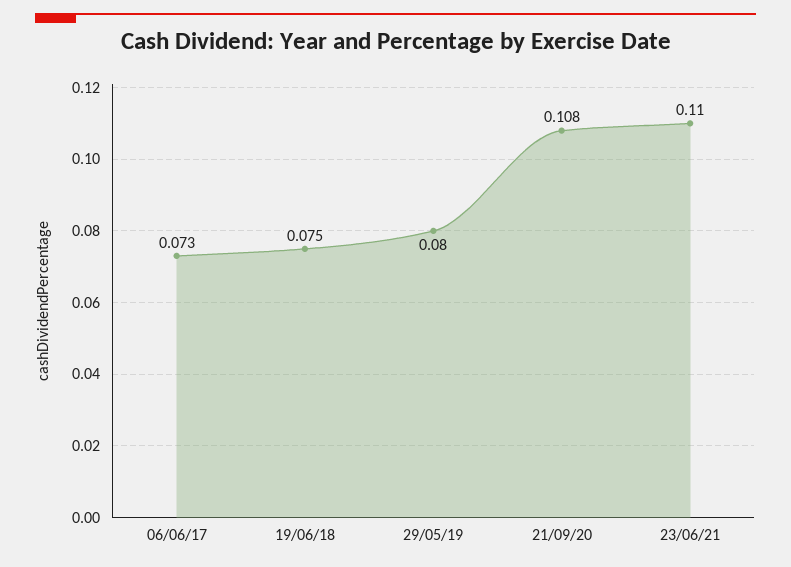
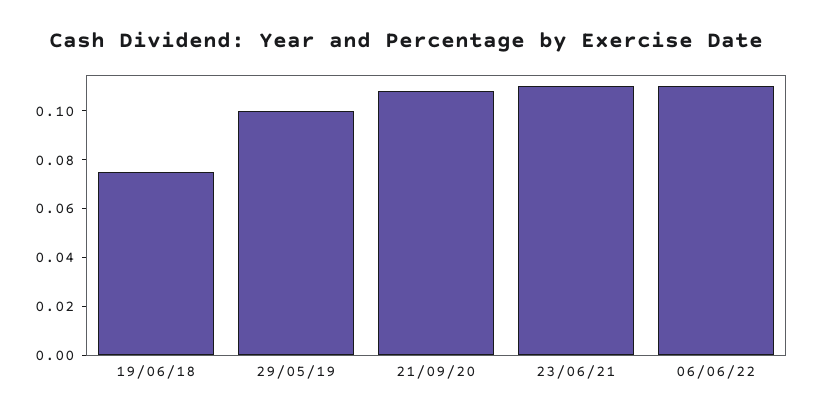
06/06/17: 0.073 -> none
29/05/19: 0.08 -> 0.1
06/06/22: none -> 0.11

